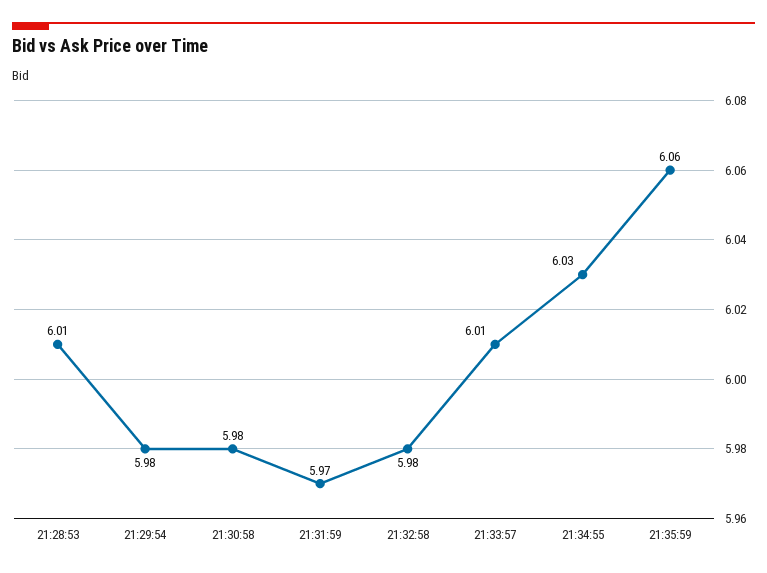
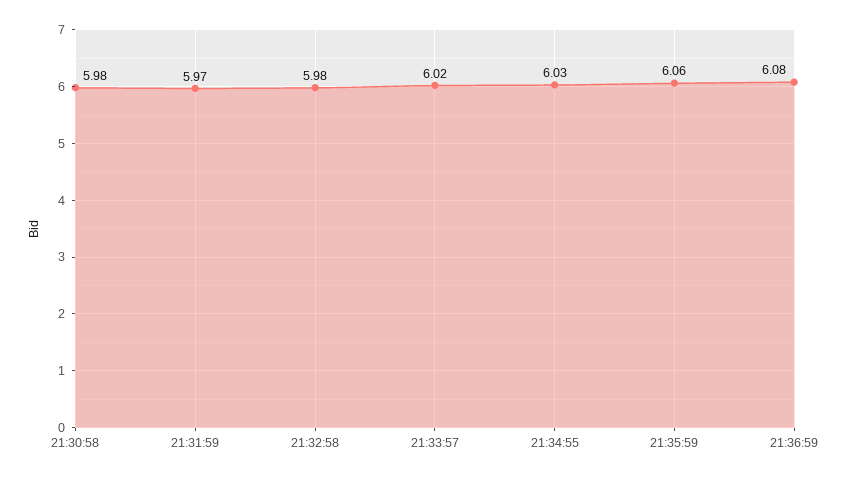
21:28:53: 6.01 -> none
21:29:54: 5.98 -> none
21:33:57: 6.01 -> 6.02
21:36:59: none -> 6.08

